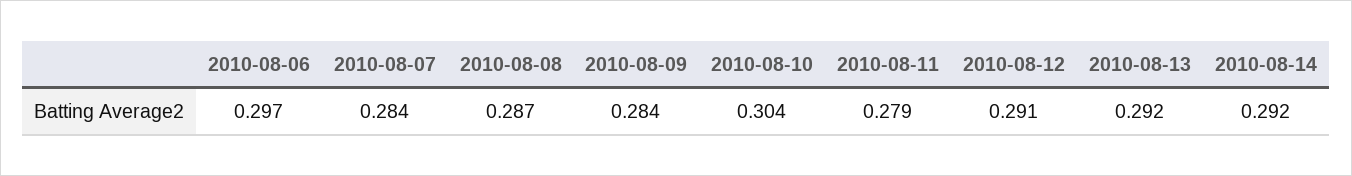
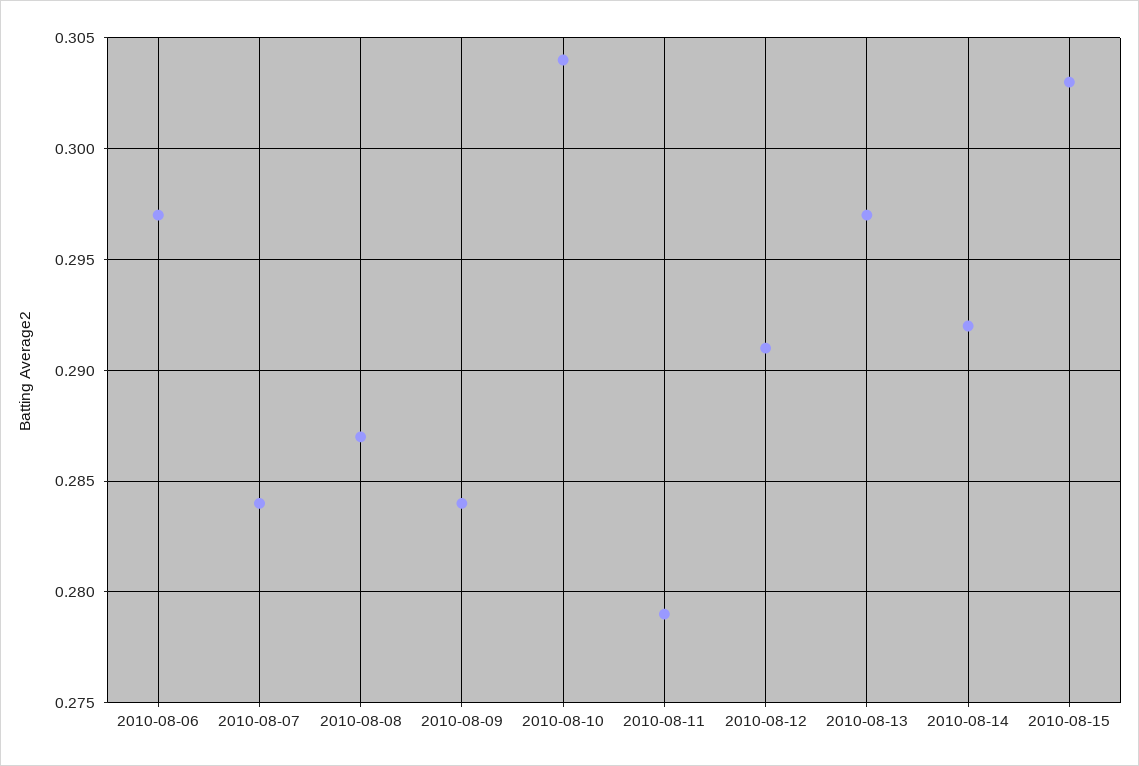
2010-08-13: 0.292 -> 0.297
2010-08-15: none -> 0.303

